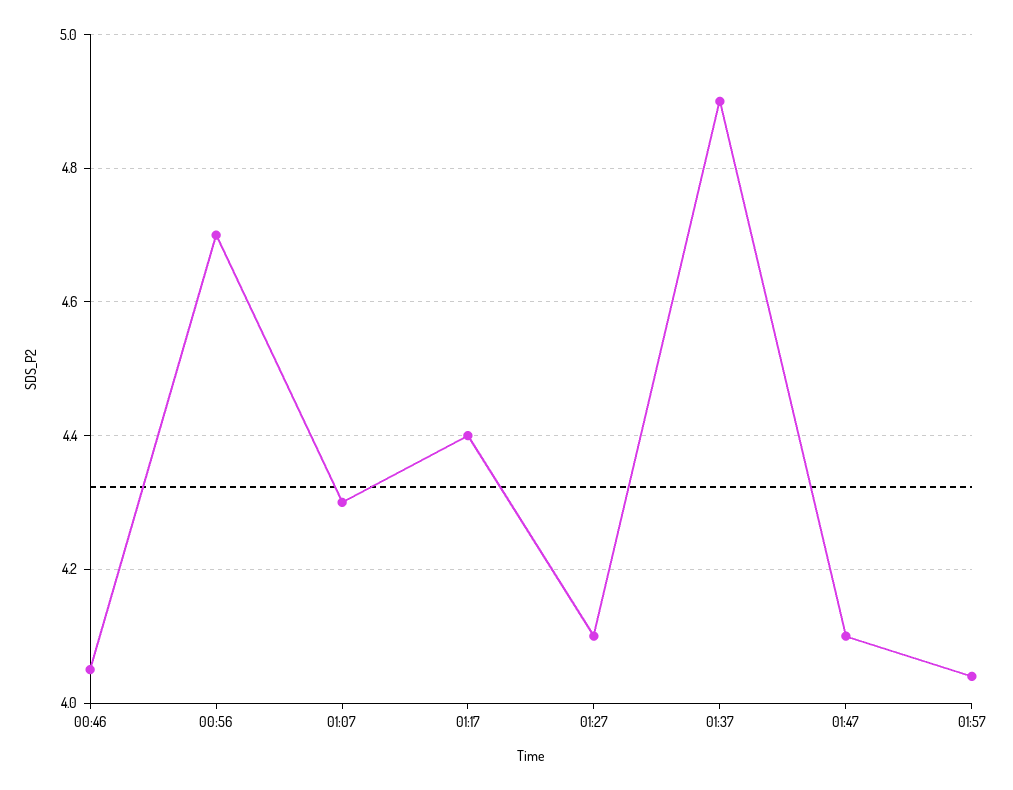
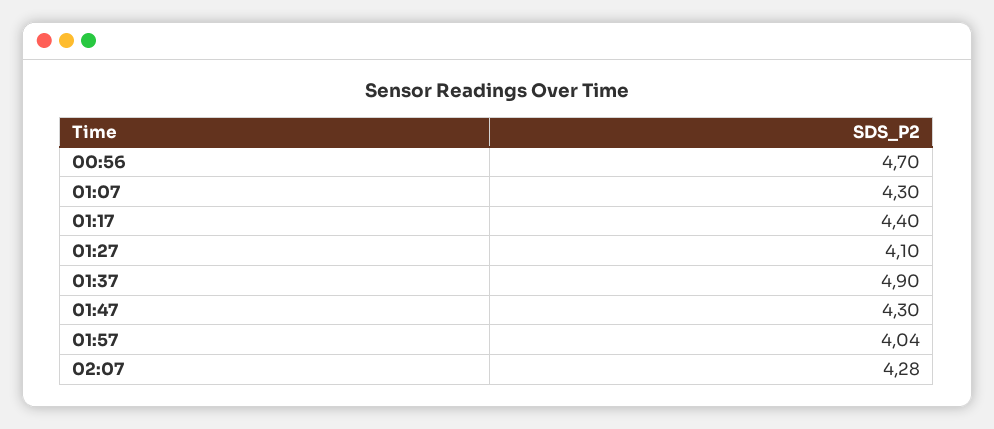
00:46: 4.05 -> none
01:47: 4.1 -> 4.3
02:07: none -> 4.28

